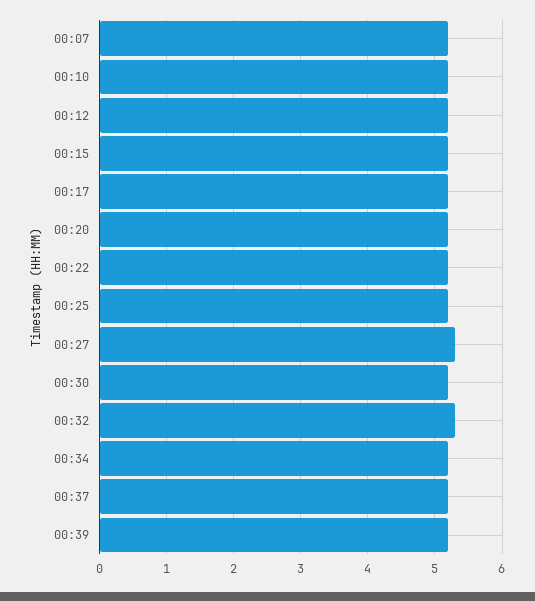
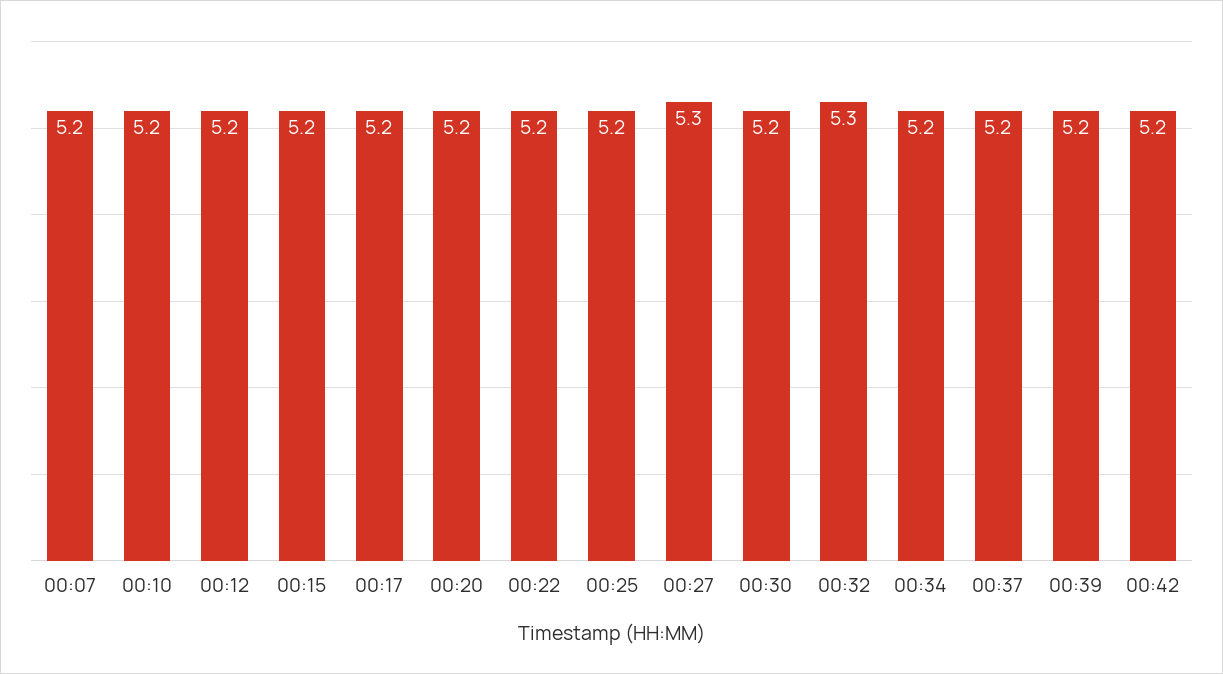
00:42: none -> 5.2

